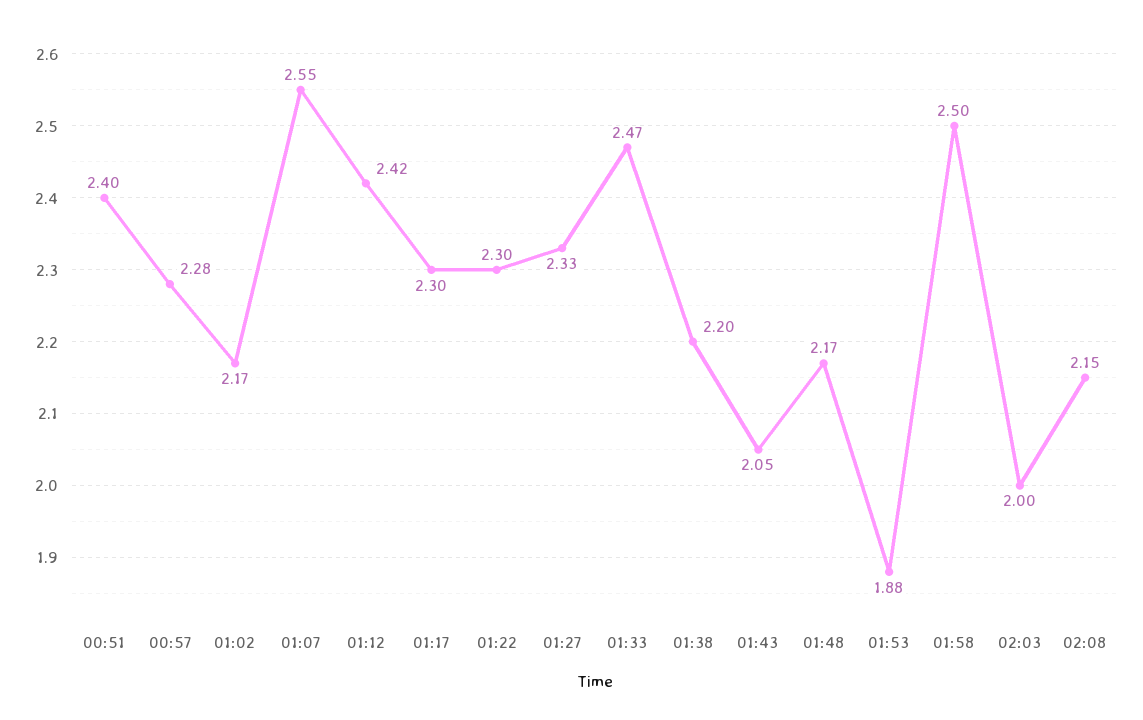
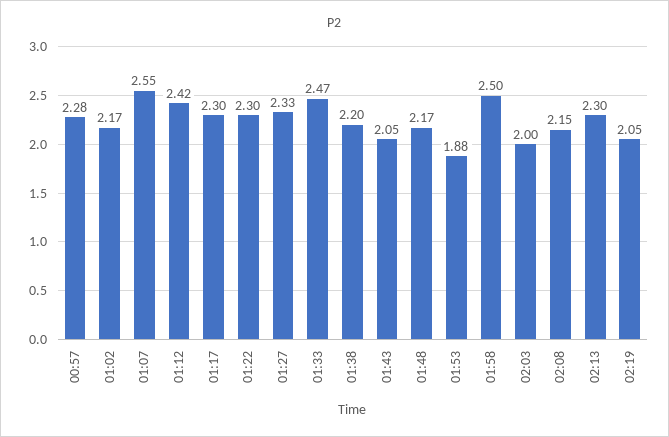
00:51: 2.4 -> none
02:13: none -> 2.3
02:19: none -> 2.05

